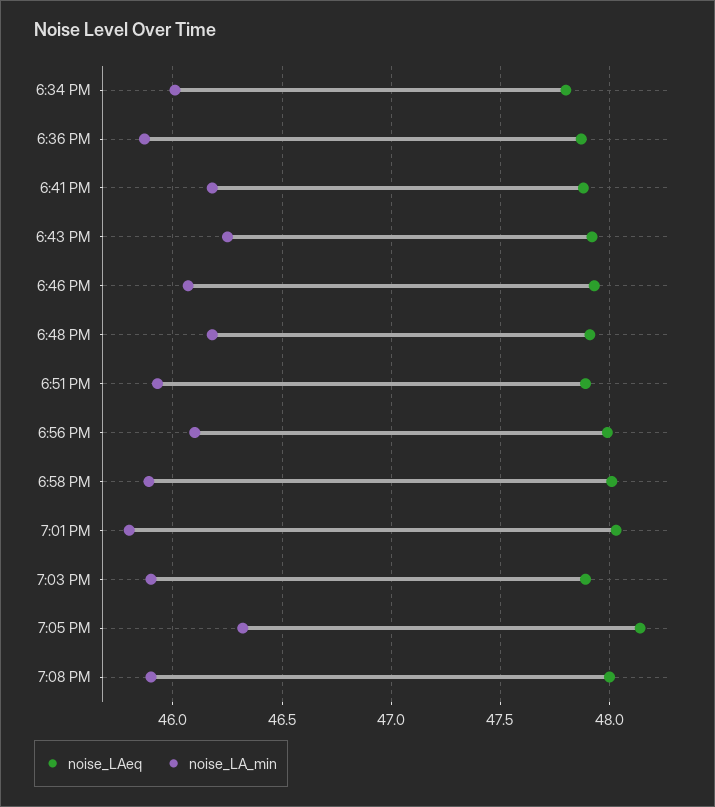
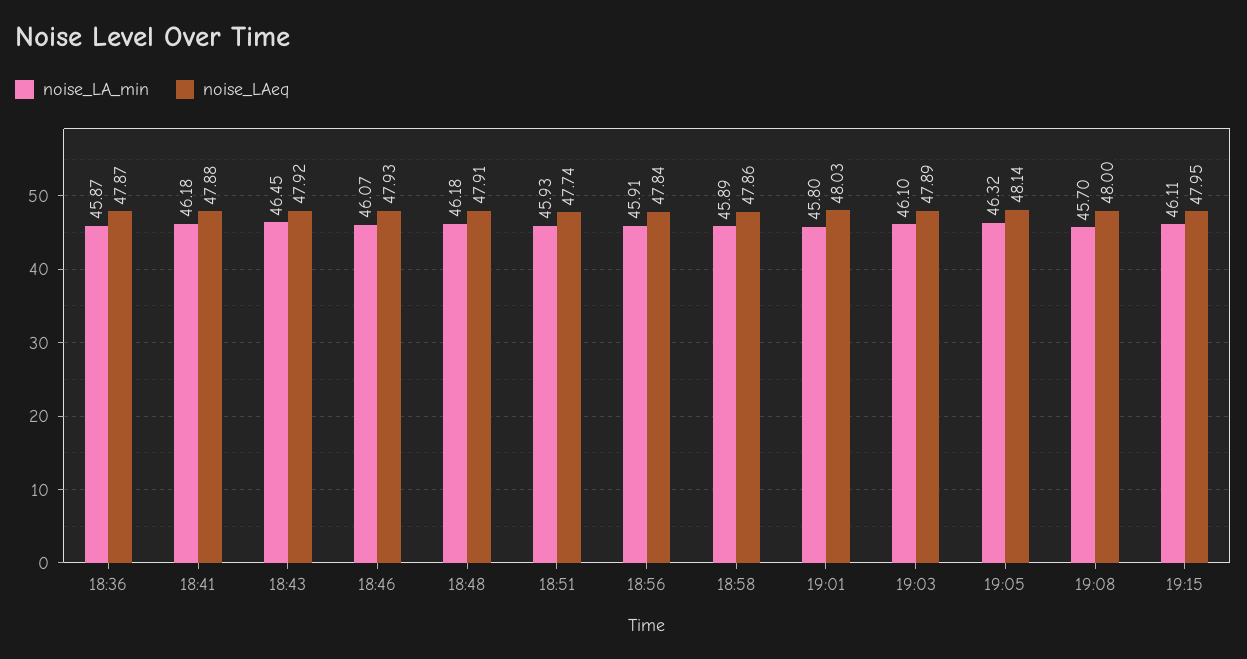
noise_LAeq, 6:34 PM: 47.8 -> none
noise_LA_min, 6:34 PM: 46 -> none
noise_LA_min, 6:43 PM: 46.25 -> 46.45
noise_LAeq, 6:51 PM: 47.9 -> 47.74
noise_LAeq, 6:56 PM: 48 -> 47.84
noise_LA_min, 6:56 PM: 46.1 -> 45.91
noise_LAeq, 6:58 PM: 48 -> 47.86
noise_LA_min, 7:03 PM: 45.9 -> 46.1
noise_LA_min, 7:08 PM: 45.9 -> 45.7
noise_LA_min, 19:15: none -> 46.11
noise_LAeq, 19:15: none -> 47.95

